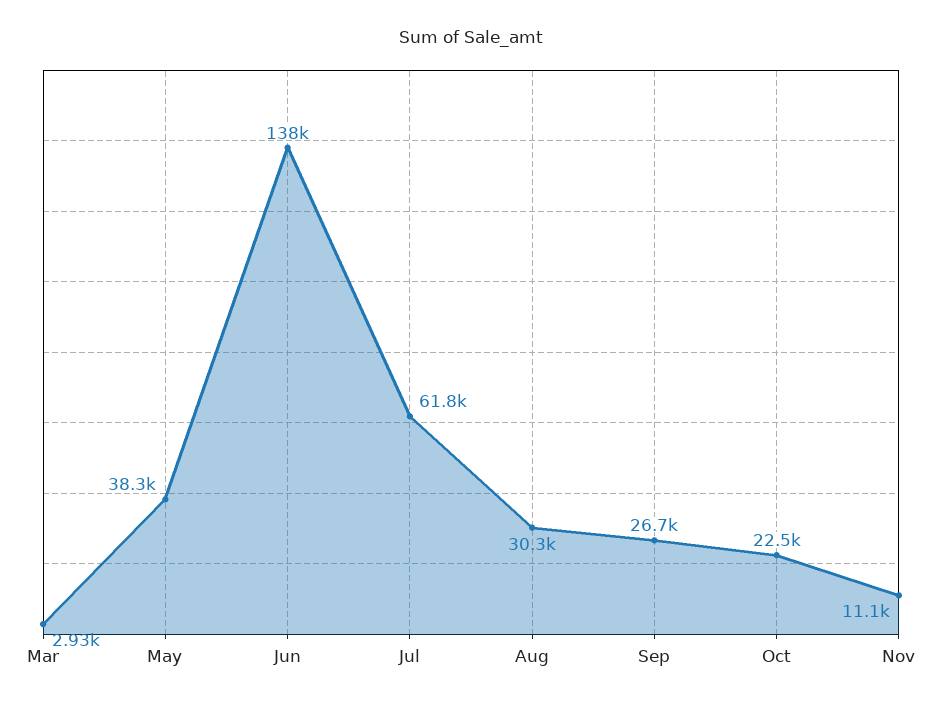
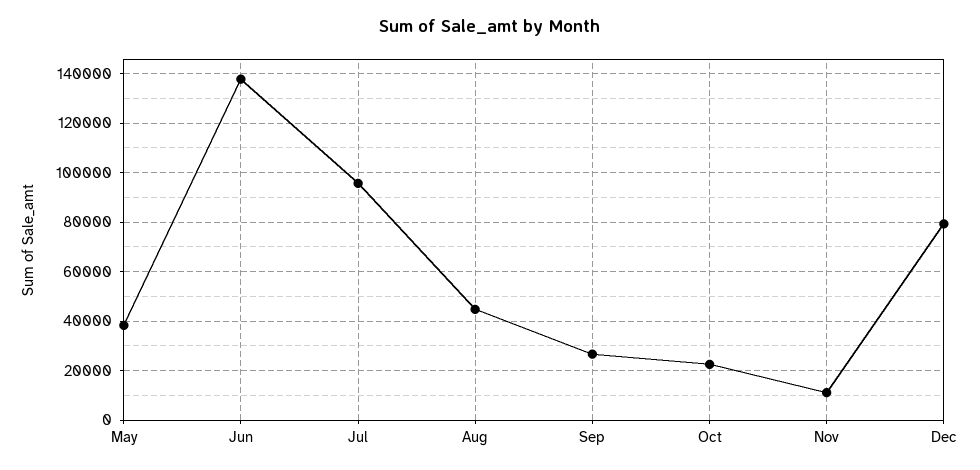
Mar: 2930 -> none
Jul: 61800 -> 95000
Aug: 30300 -> 45000
Dec: none -> 80000

